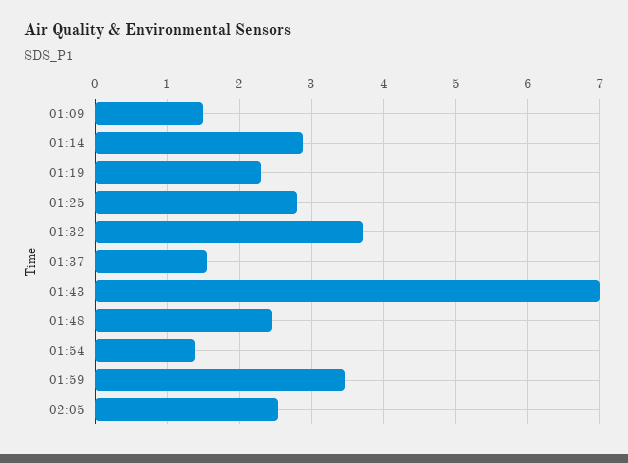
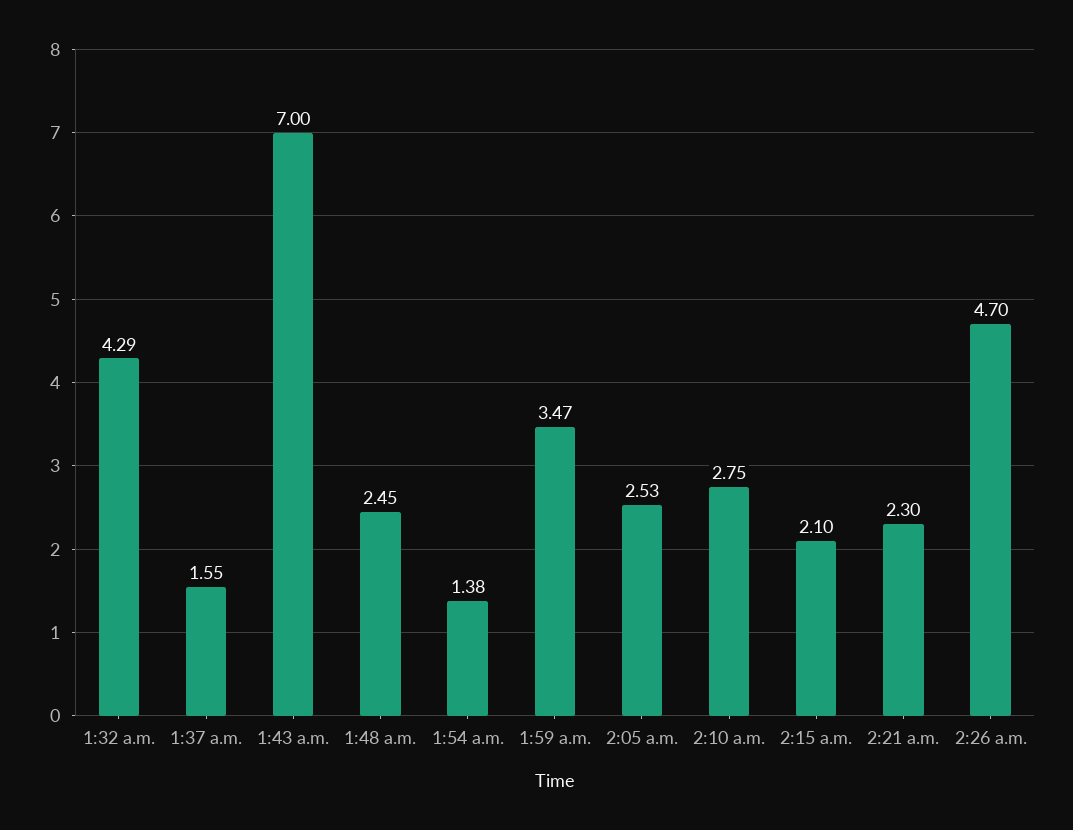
01:09: 1.5 -> none
01:14: 2.9 -> none
01:19: 2.3 -> none
01:25: 2.8 -> none
01:32: 3.7 -> 4.29
2:10 a.m.: none -> 2.75
2:15 a.m.: none -> 2.1
2:21 a.m.: none -> 2.3
2:26 a.m.: none -> 4.7

